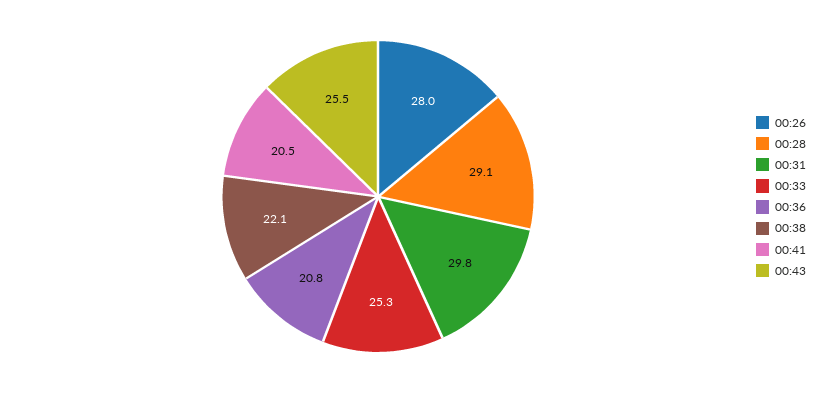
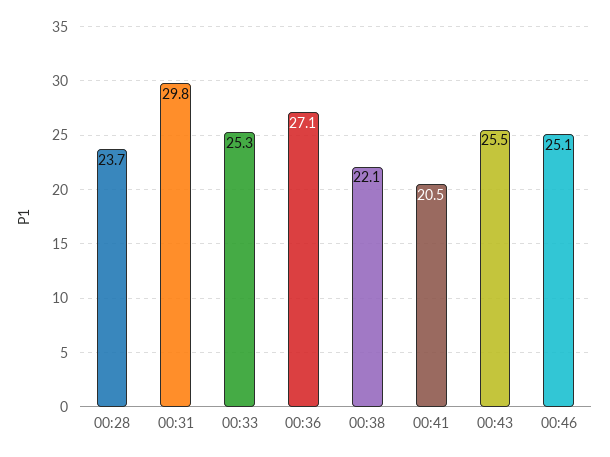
00:26: 28 -> none
00:28: 29.1 -> 23.7
00:36: 20.8 -> 27.1
00:46: none -> 25.1

